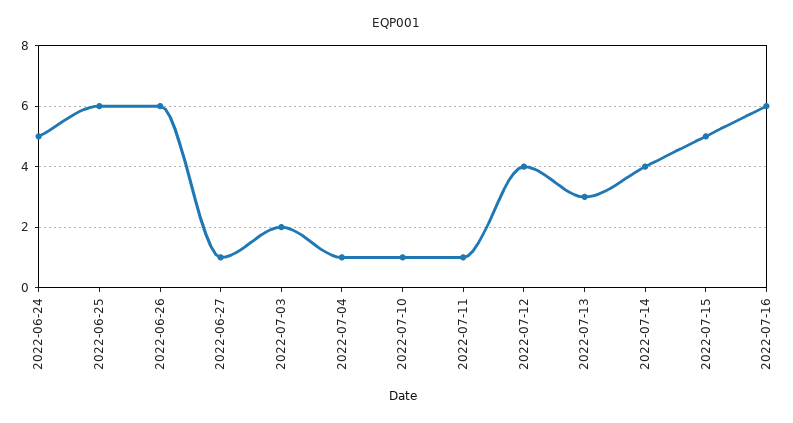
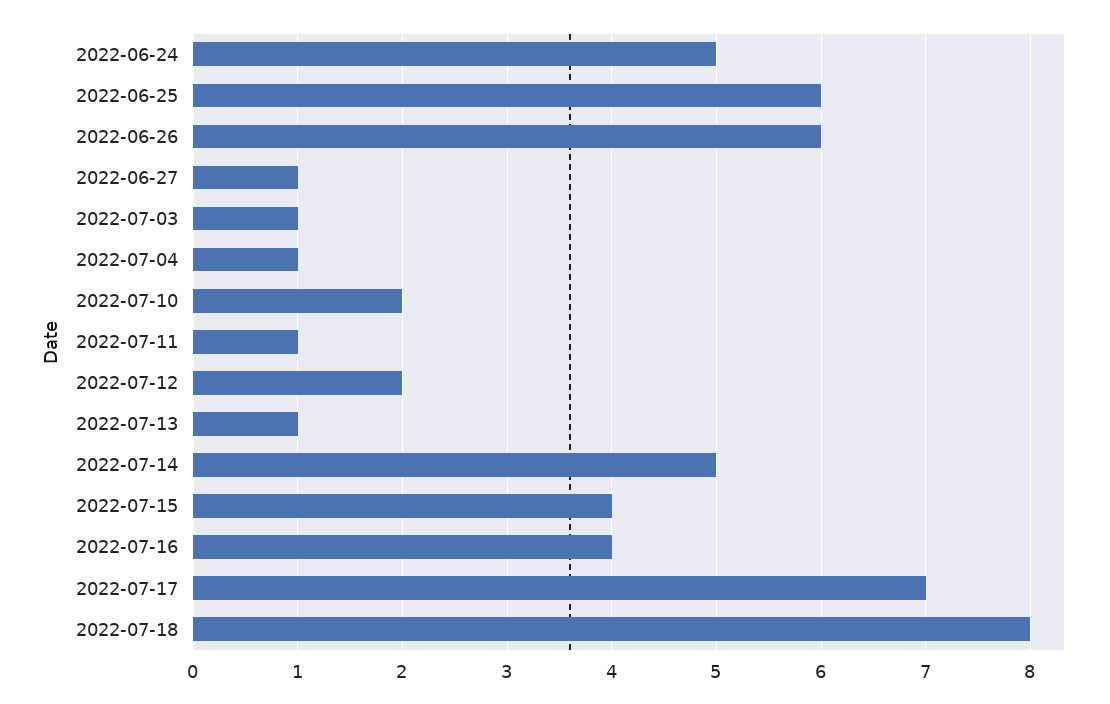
2022-07-03: 2 -> 1
2022-07-10: 1 -> 2
2022-07-12: 4 -> 2
2022-07-13: 3 -> 1
2022-07-14: 4 -> 5
2022-07-15: 5 -> 4
2022-07-16: 6 -> 4
2022-07-17: none -> 7
2022-07-18: none -> 8

